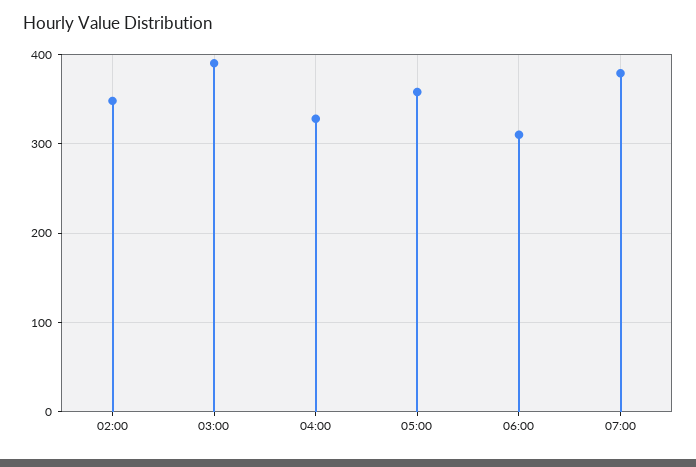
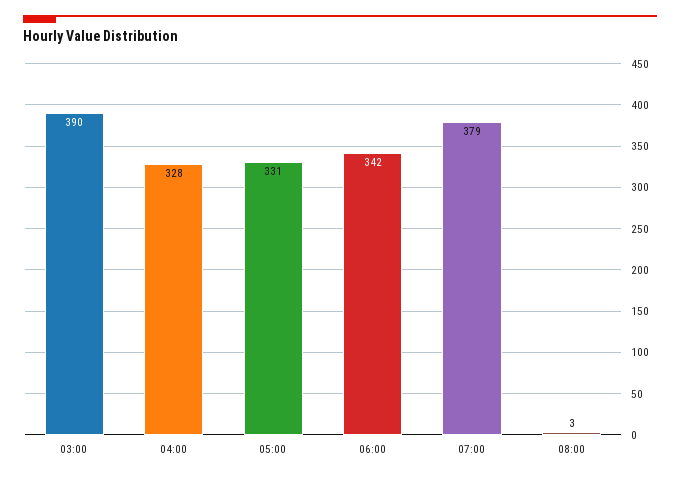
02:00: 350 -> none
05:00: 360 -> 331
06:00: 310 -> 342
08:00: none -> 3

